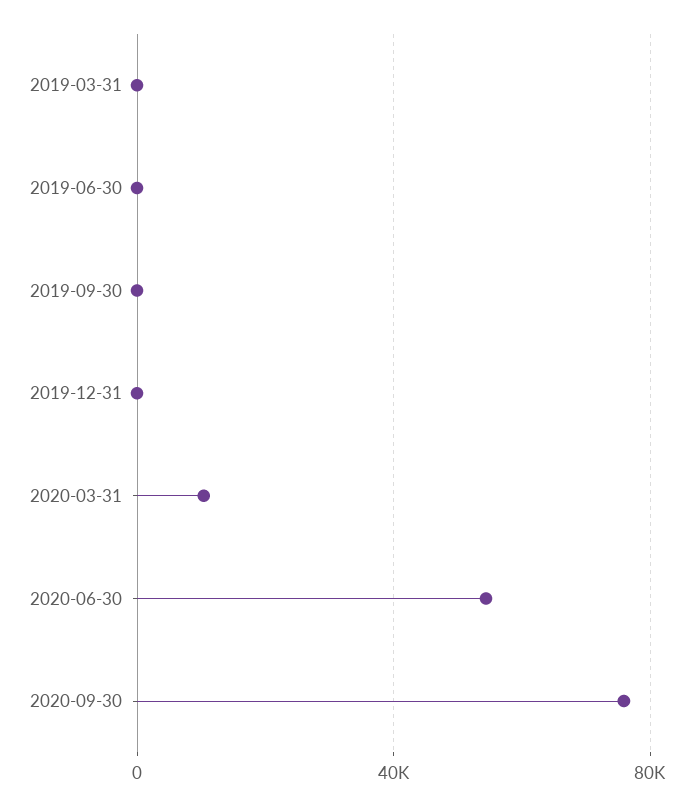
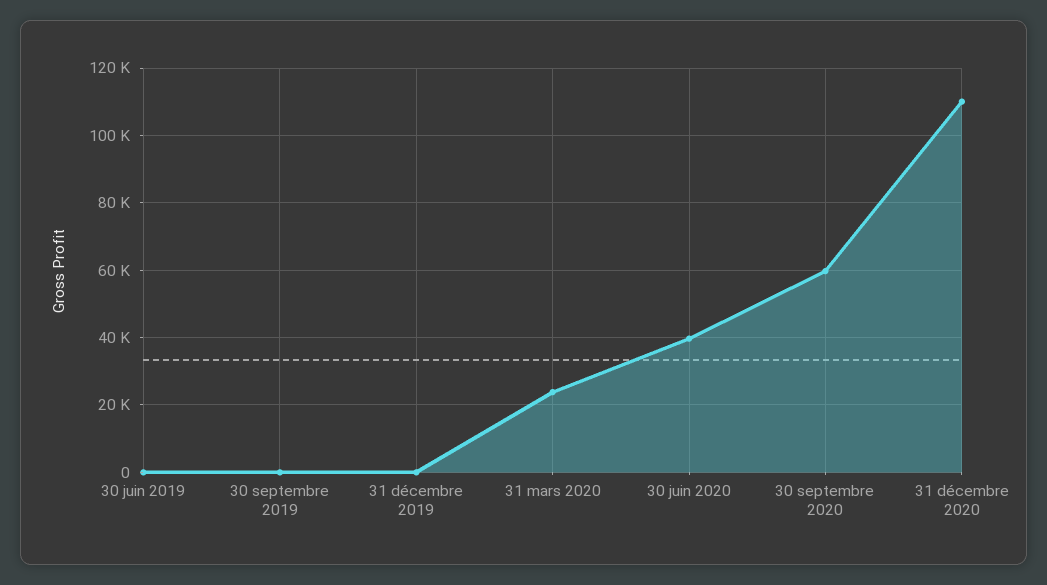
2019-03-31: 0 -> none
2020-03-31: 10000 -> 24000
2020-06-30: 55000 -> 40000
2020-09-30: 75000 -> 60000
31 décembre 2020: none -> 110000

